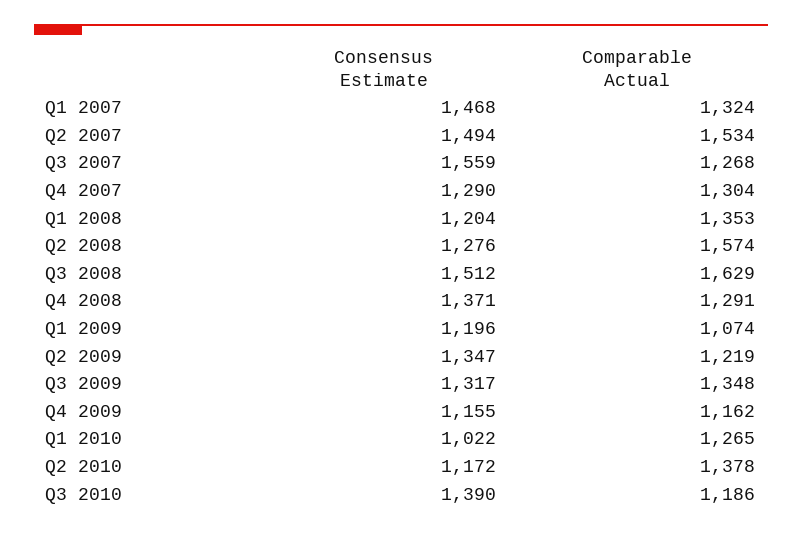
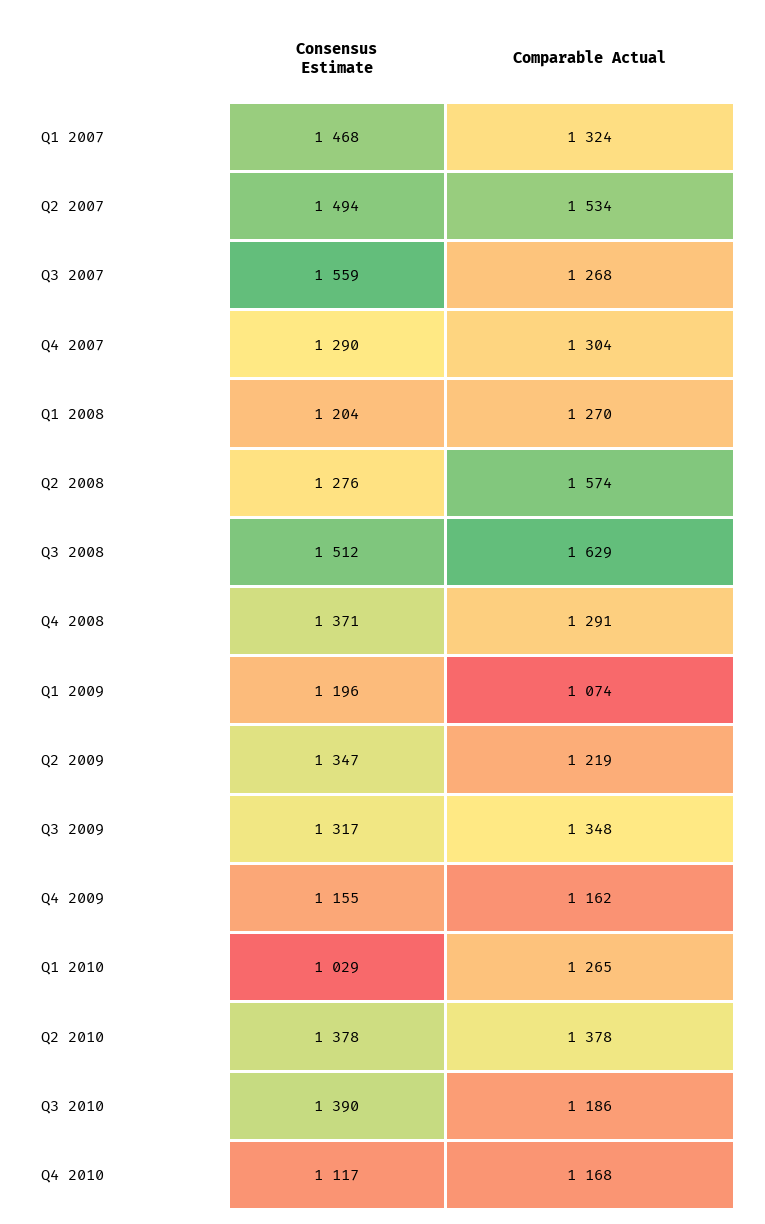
Comparable Actual, Q1 2008: 1353 -> 1270
Consensus Estimate, Q1 2010: 1022 -> 1029
Consensus Estimate, Q2 2010: 1172 -> 1378
Consensus Estimate, Q4 2010: none -> 1117
Comparable Actual, Q4 2010: none -> 1168

